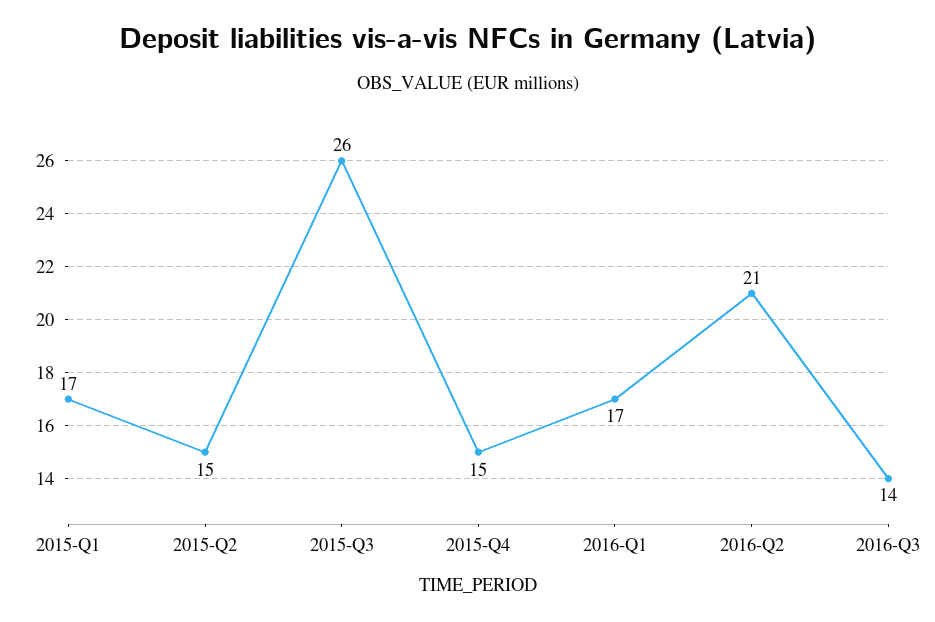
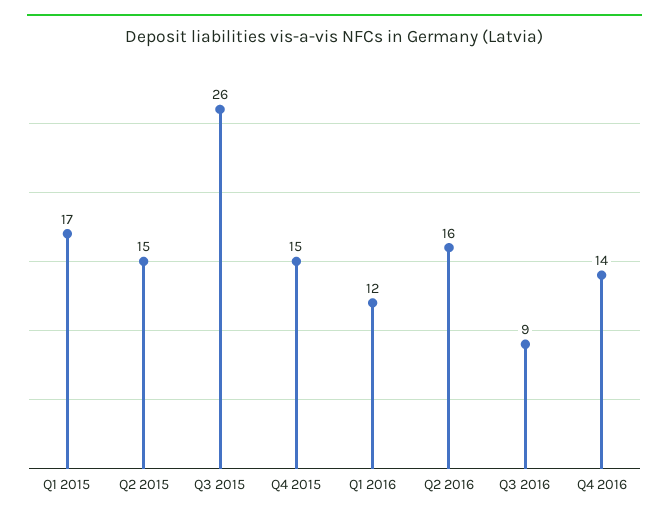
2016-Q1: 17 -> 12
2016-Q2: 21 -> 16
2016-Q3: 14 -> 9
Q4 2016: none -> 14

